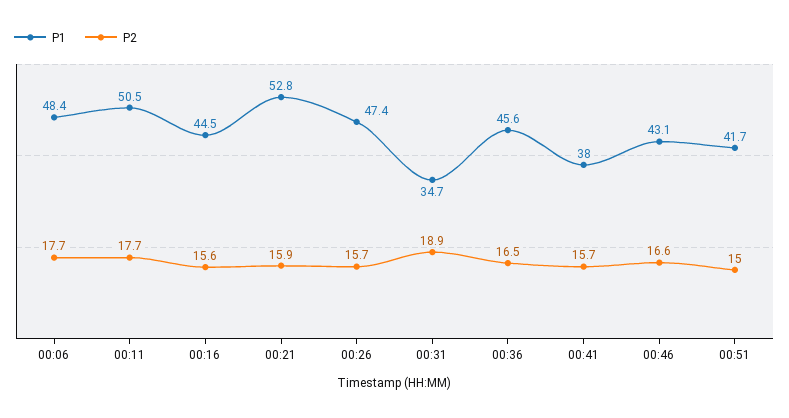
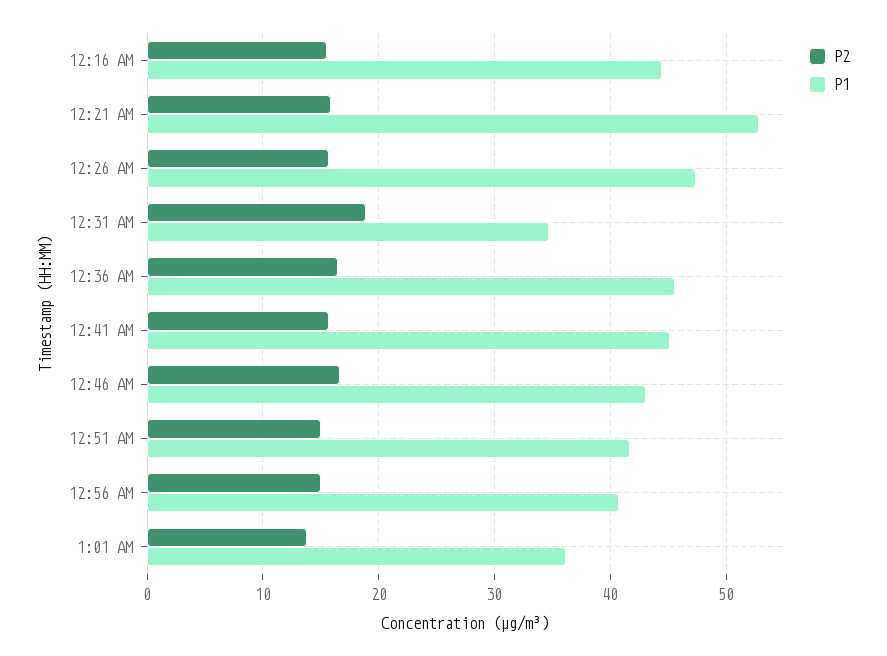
P1, 00:06: 48.4 -> none
P2, 00:06: 17.7 -> none
P1, 00:11: 50.5 -> none
P2, 00:11: 17.7 -> none
P1, 00:41: 38 -> 45
P2, 12:56 AM: none -> 15
P1, 12:56 AM: none -> 41
P2, 1:01 AM: none -> 14
P1, 1:01 AM: none -> 36

